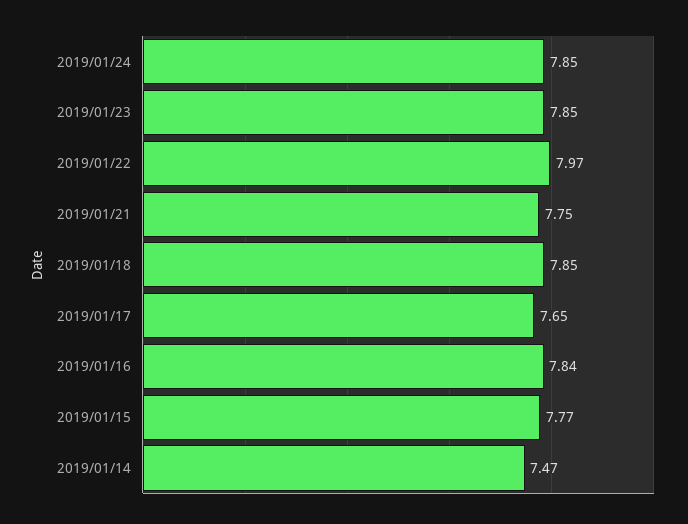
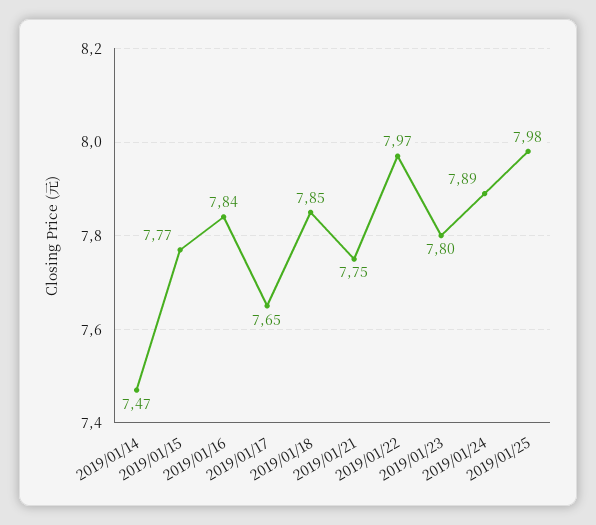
2019/01/24: 7.85 -> 7.89
2019/01/23: 7.85 -> 7.8
2019/01/25: none -> 7.98

